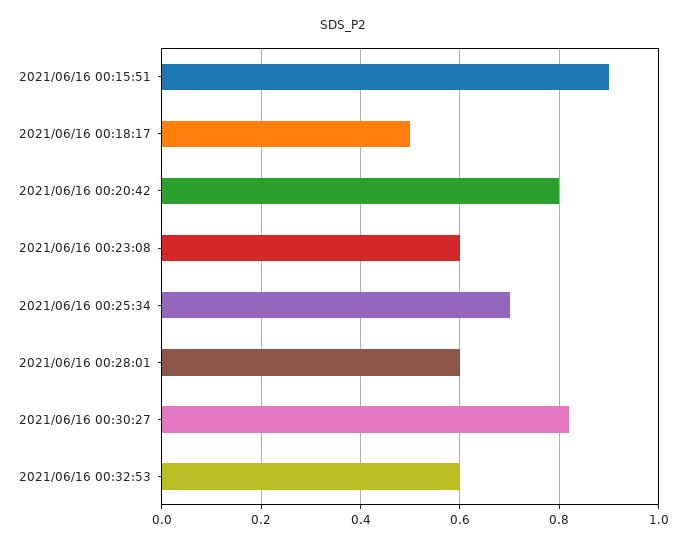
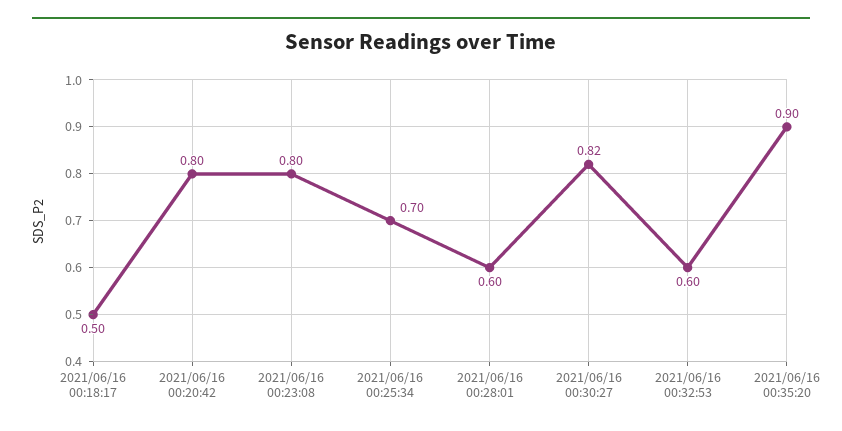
2021/06/16 00:15:51: 0.9 -> none
2021/06/16 00:23:08: 0.6 -> 0.8
2021/06/16 00:35:20: none -> 0.9

